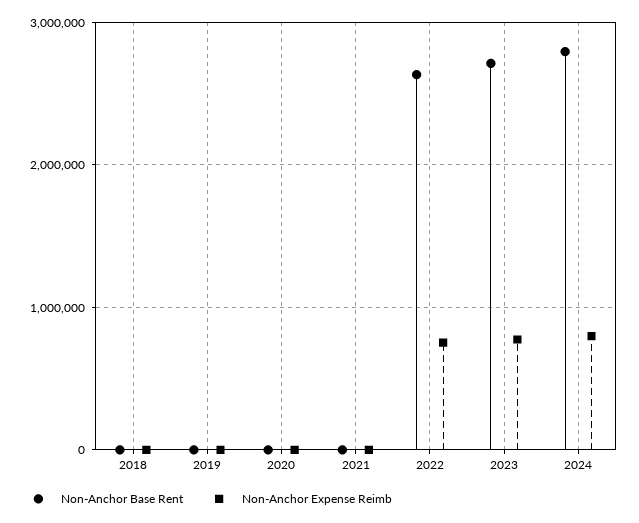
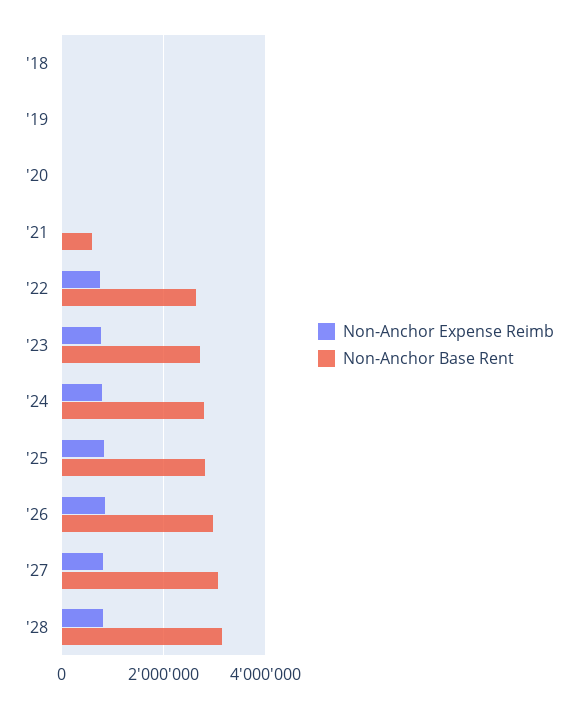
Non-Anchor Base Rent, 2021: 0 -> 600000
Non-Anchor Expense Reimb, '25: none -> 800000
Non-Anchor Base Rent, '25: none -> 2800000
Non-Anchor Expense Reimb, '26: none -> 800000
Non-Anchor Base Rent, '26: none -> 3000000
Non-Anchor Expense Reimb, '27: none -> 800000
Non-Anchor Base Rent, '27: none -> 3000000
Non-Anchor Expense Reimb, '28: none -> 800000
Non-Anchor Base Rent, '28: none -> 3200000

